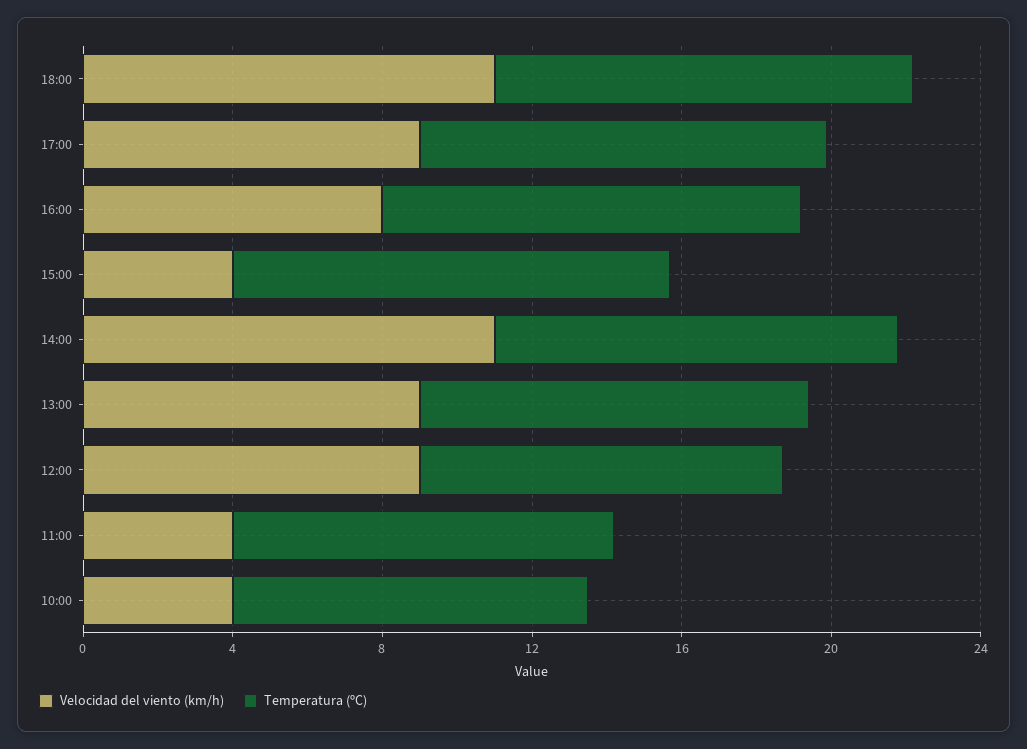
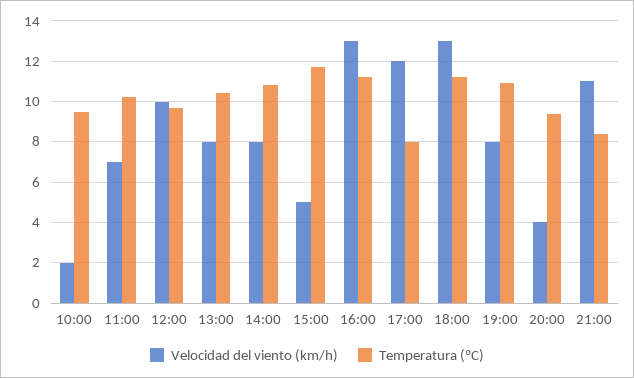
Velocidad del viento (km/h), 18:00: 11 -> 13
Velocidad del viento (km/h), 17:00: 9 -> 12
Temperatura (ºC), 17:00: 11 -> 8
Velocidad del viento (km/h), 16:00: 8 -> 13
Velocidad del viento (km/h), 15:00: 4 -> 5
Velocidad del viento (km/h), 14:00: 11 -> 8
Velocidad del viento (km/h), 13:00: 9 -> 8
Velocidad del viento (km/h), 12:00: 9 -> 10
Velocidad del viento (km/h), 11:00: 4 -> 7
Velocidad del viento (km/h), 10:00: 4 -> 2
Velocidad del viento (km/h), 19:00: none -> 8
Temperatura (ºC), 19:00: none -> 11
Velocidad del viento (km/h), 20:00: none -> 4
Temperatura (ºC), 20:00: none -> 9.5
Velocidad del viento (km/h), 21:00: none -> 11
Temperatura (ºC), 21:00: none -> 8.5

